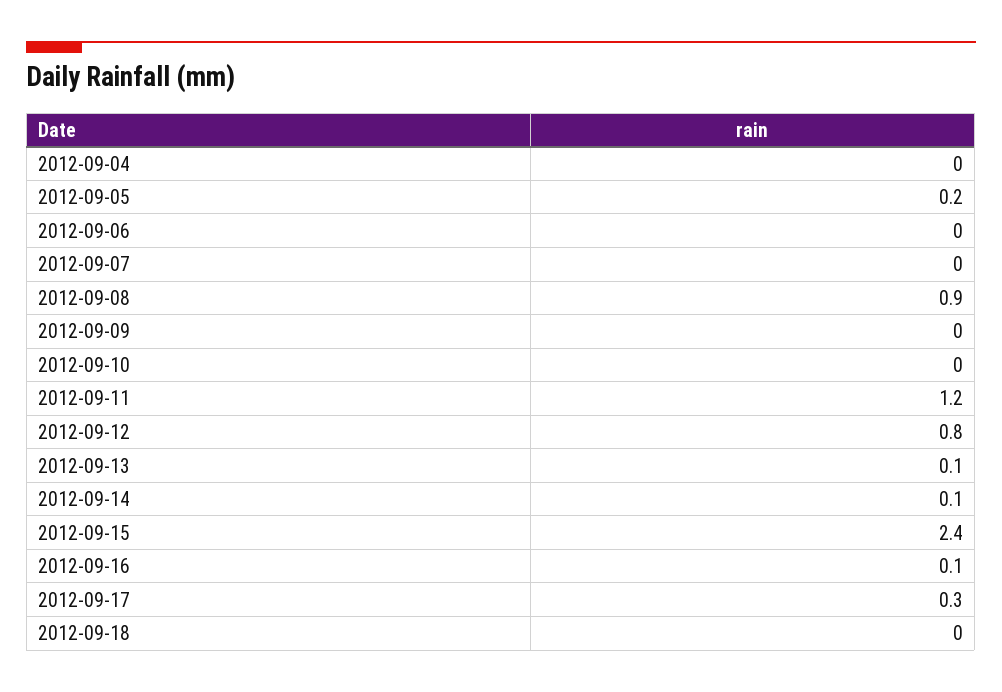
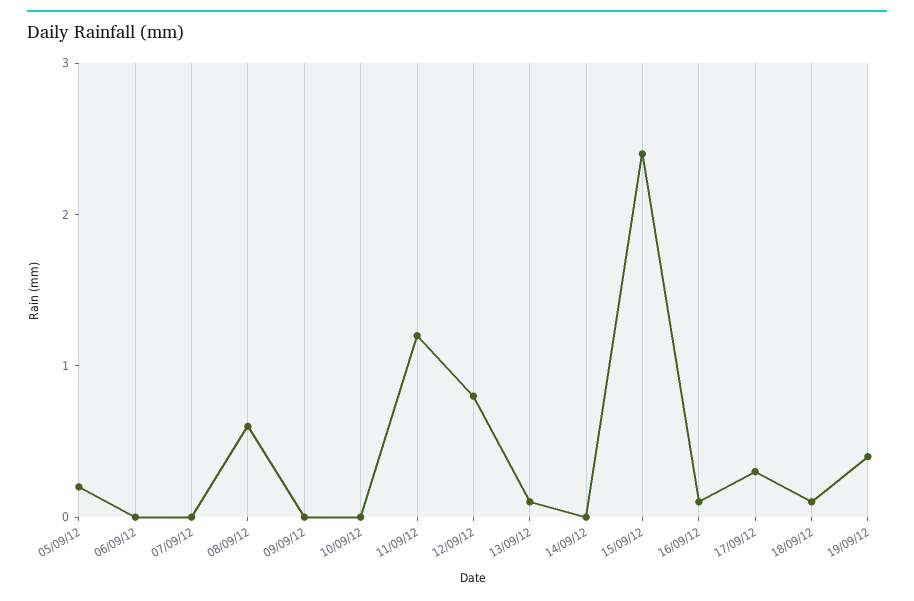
2012-09-04: 0 -> none
2012-09-08: 0.9 -> 0.6
2012-09-14: 0.1 -> 0
2012-09-18: 0 -> 0.1
19/09/12: none -> 0.4

